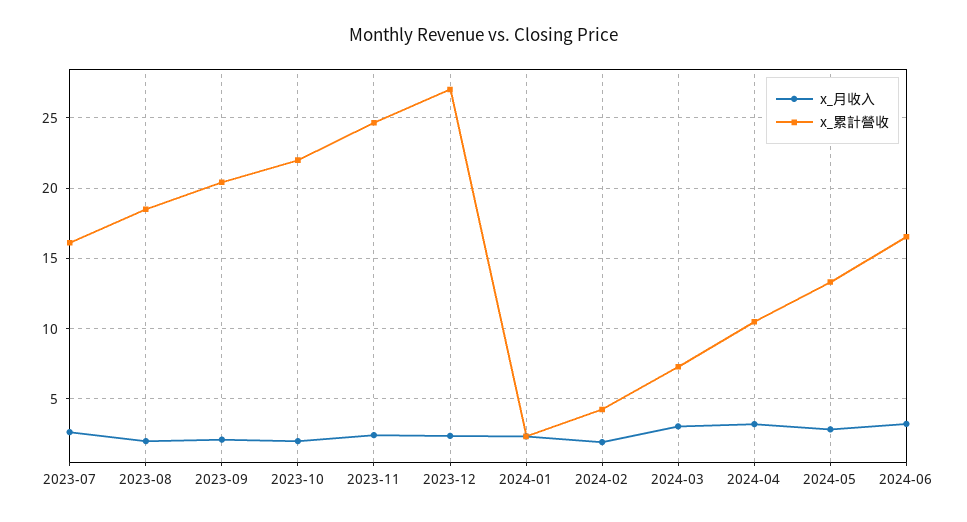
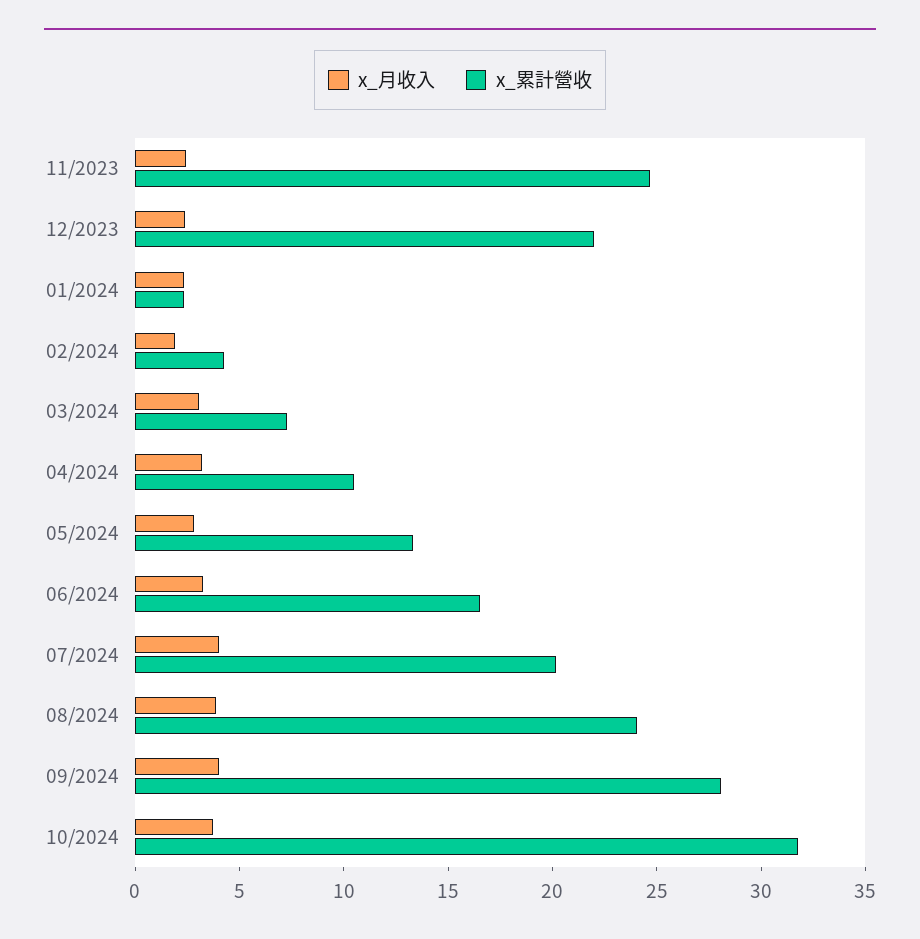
x_月收入, 2023-07: 2.5 -> none
x_累計營收, 2023-07: 16 -> none
x_月收入, 2023-08: 2 -> none
x_累計營收, 2023-08: 18.5 -> none
x_月收入, 2023-09: 2 -> none
x_累計營收, 2023-09: 20.5 -> none
x_月收入, 2023-10: 2 -> none
x_累計營收, 2023-10: 22 -> none
x_累計營收, 2023-12: 27 -> 22
x_月收入, 07/2024: none -> 4
x_累計營收, 07/2024: none -> 20
x_月收入, 08/2024: none -> 4
x_累計營收, 08/2024: none -> 24
x_月收入, 09/2024: none -> 4
x_累計營收, 09/2024: none -> 28
x_月收入, 10/2024: none -> 4
x_累計營收, 10/2024: none -> 32

